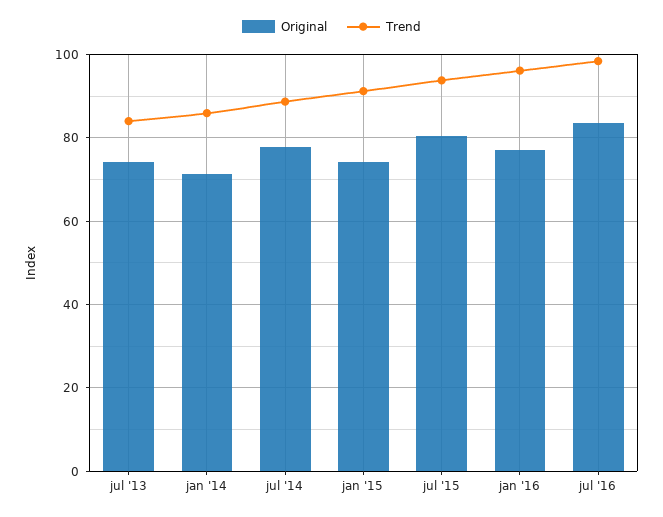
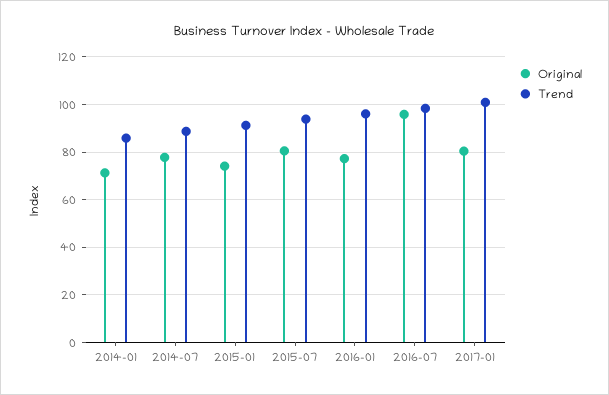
Original, jul '13: 74 -> none
Trend, jul '13: 84 -> none
Original, jul '16: 84 -> 95
Original, 2017-01: none -> 80
Trend, 2017-01: none -> 100

